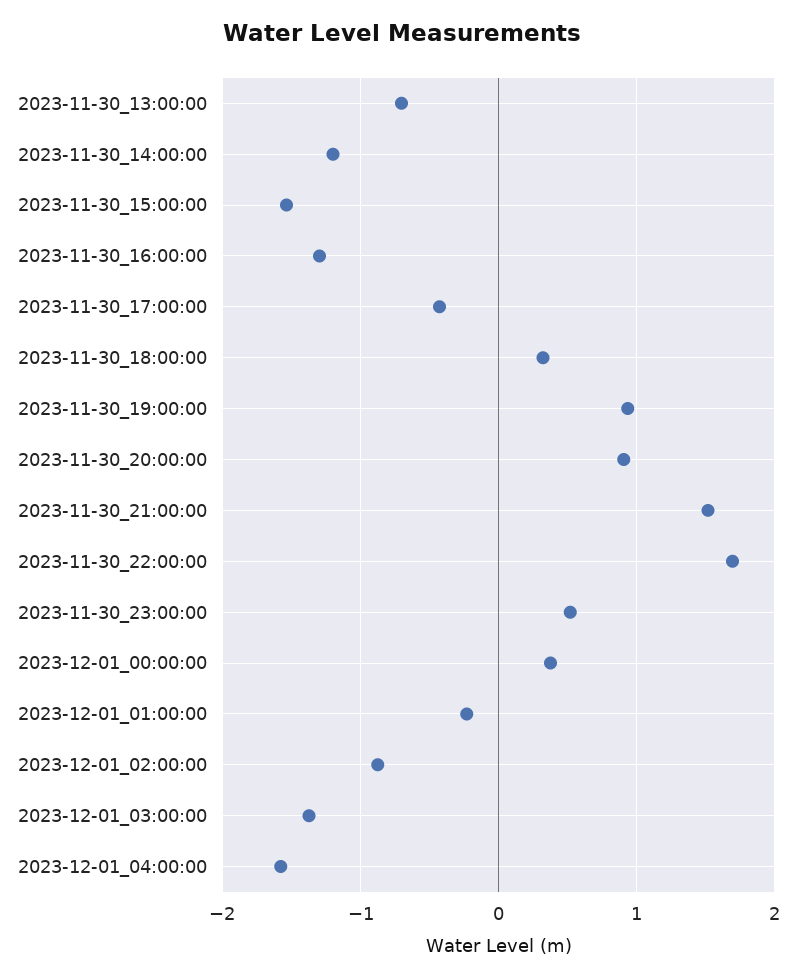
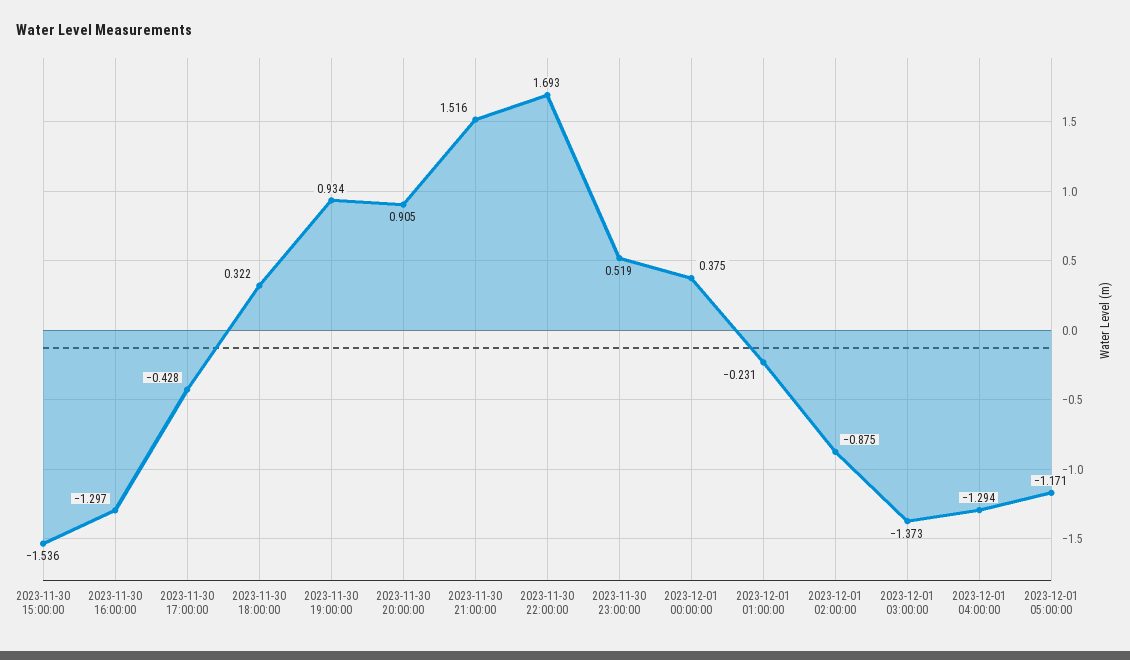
2023-11-30_13:00:00: -0.7 -> none
2023-11-30_14:00:00: -1.2 -> none
2023-12-01_04:00:00: -1.6 -> -1.294
2023-12-01 05:00:00: none -> -1.171

